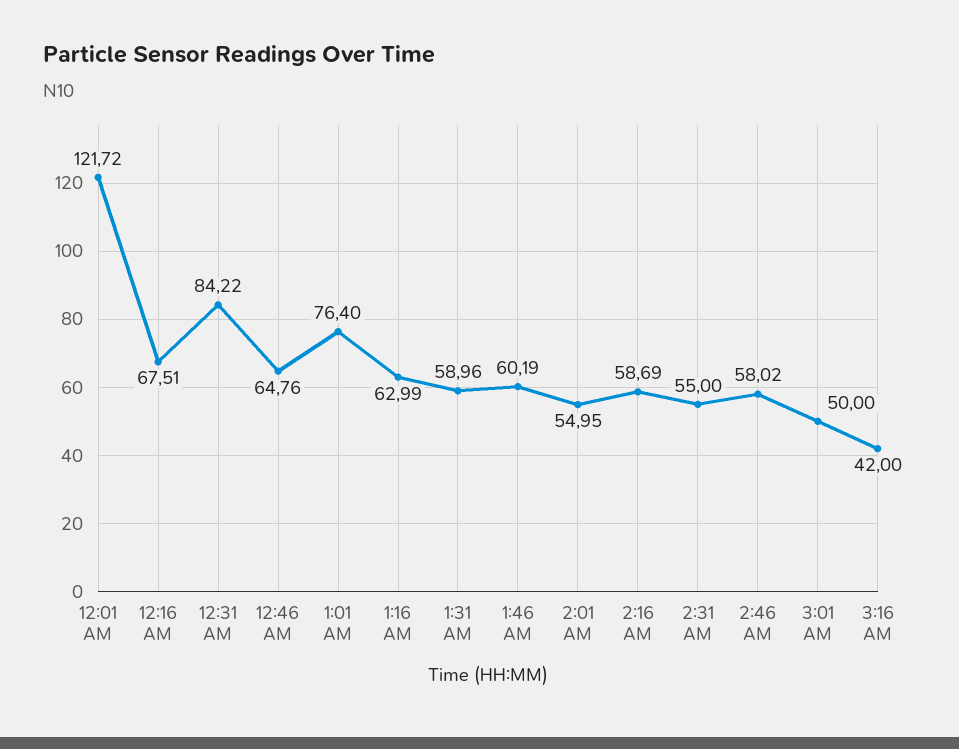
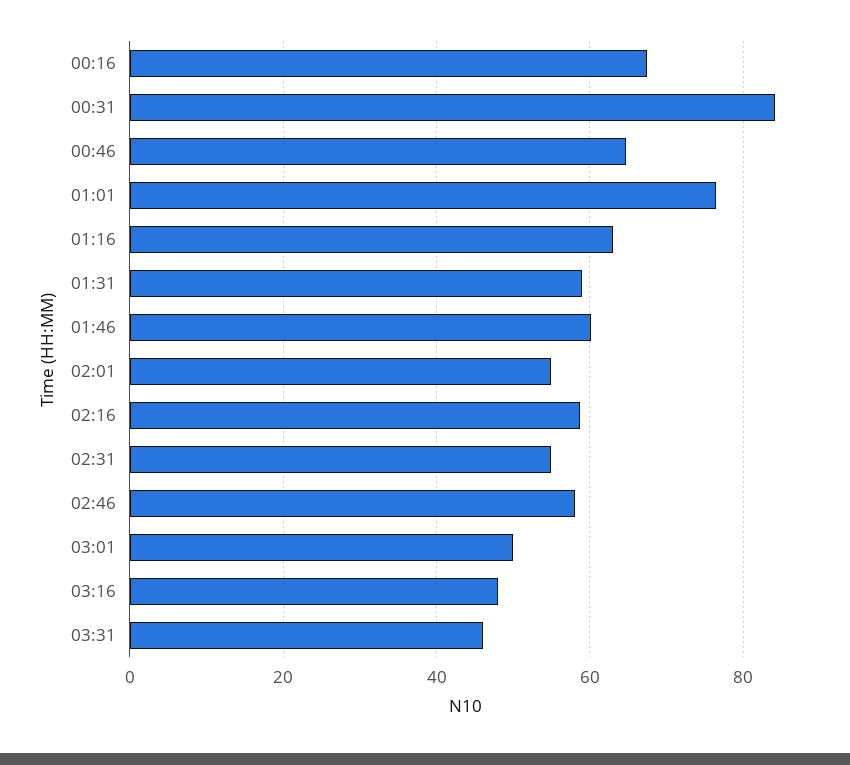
12:01 AM: 121.72 -> none
3:16 AM: 42 -> 48
03:31: none -> 46

